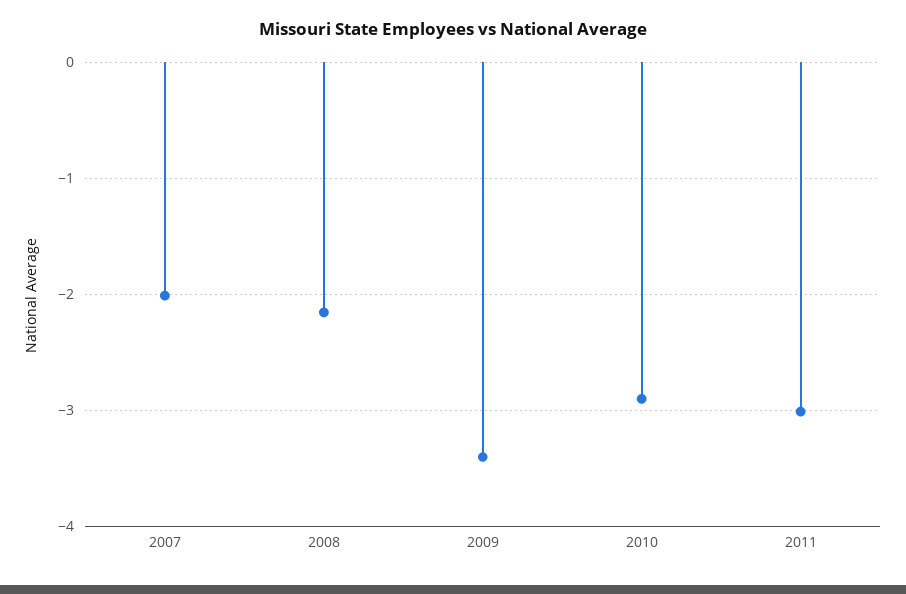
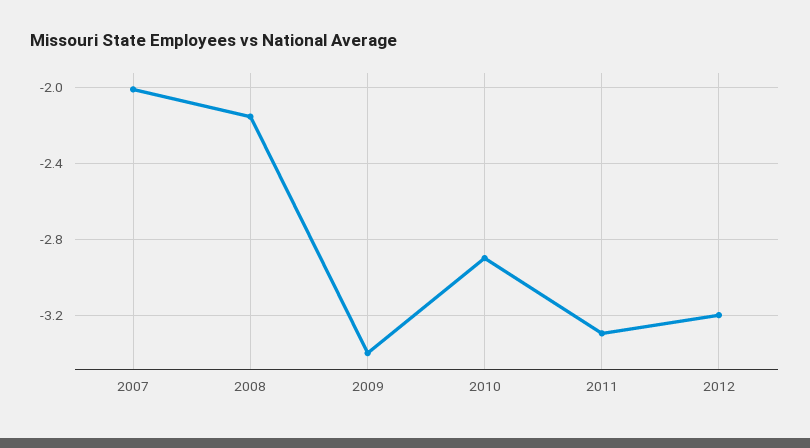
2011: -3 -> -3.3
2012: none -> -3.2

